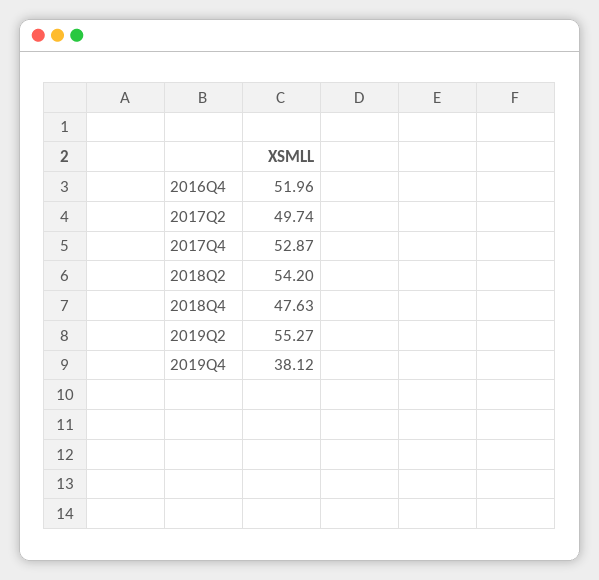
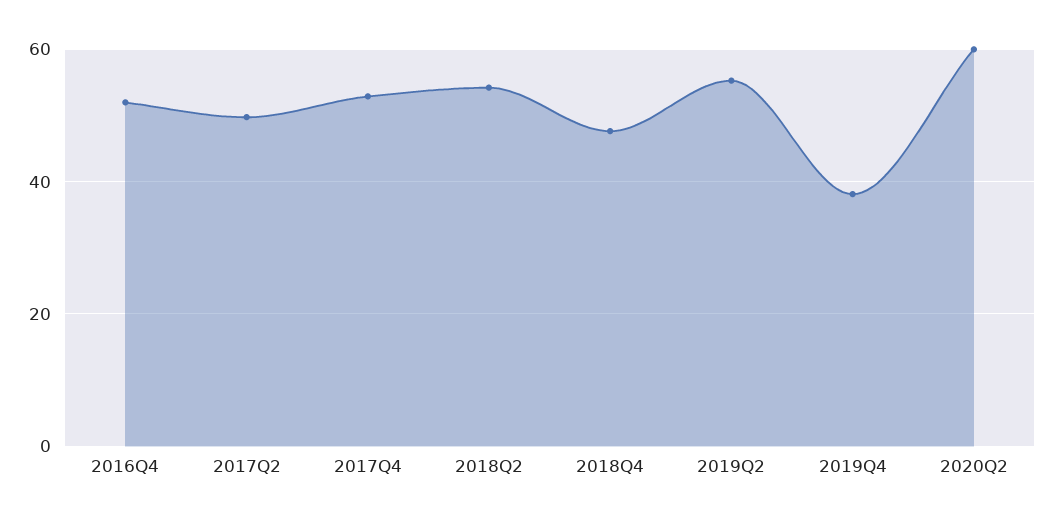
2020Q2: none -> 60

